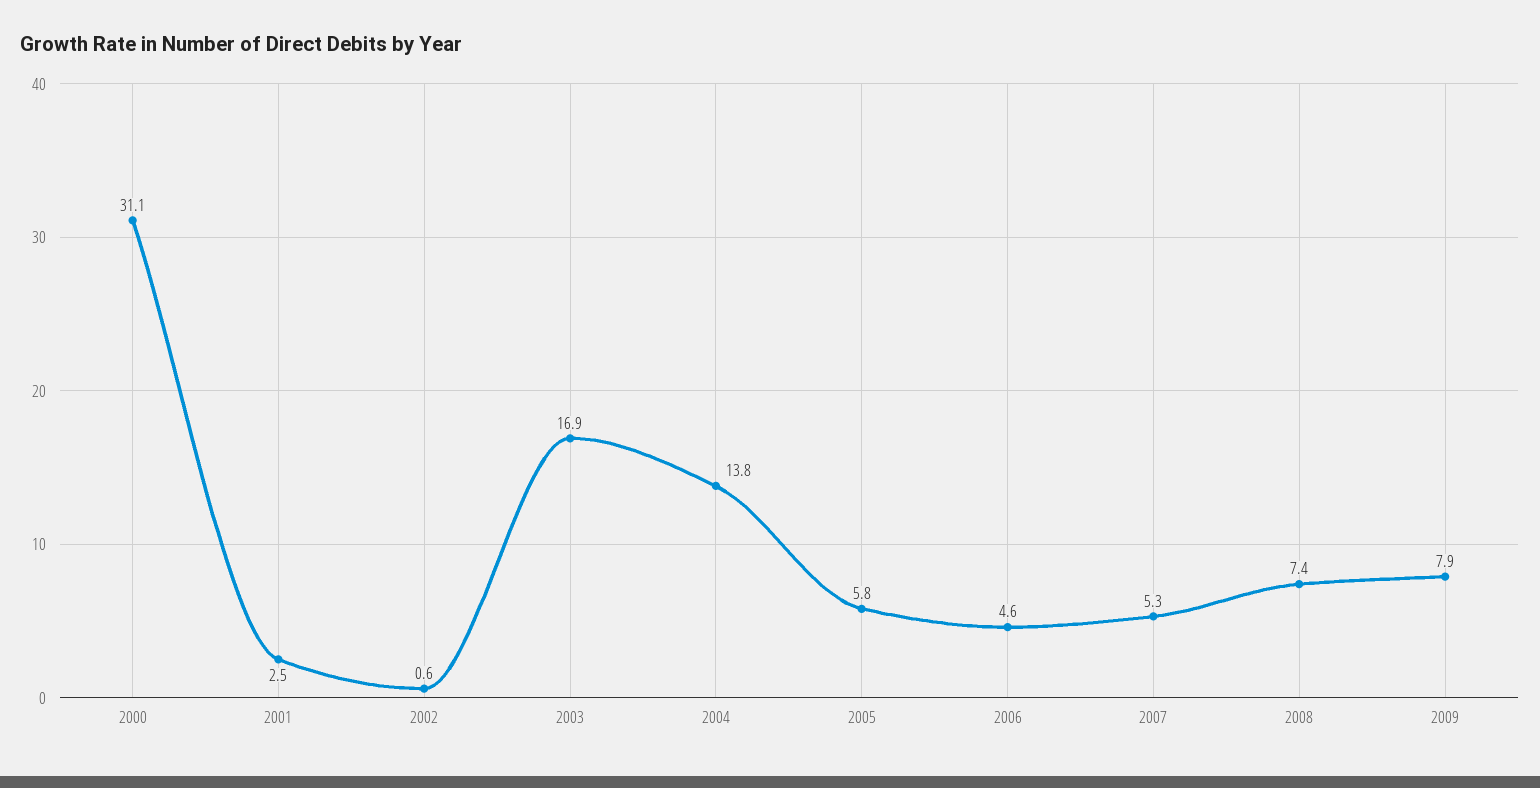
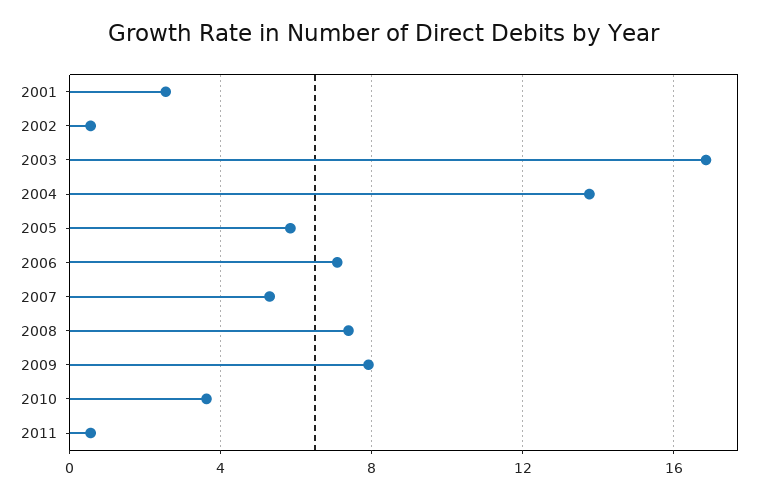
2000: 31.1 -> none
2006: 4.6 -> 7
2010: none -> 3.5
2011: none -> 0.5

